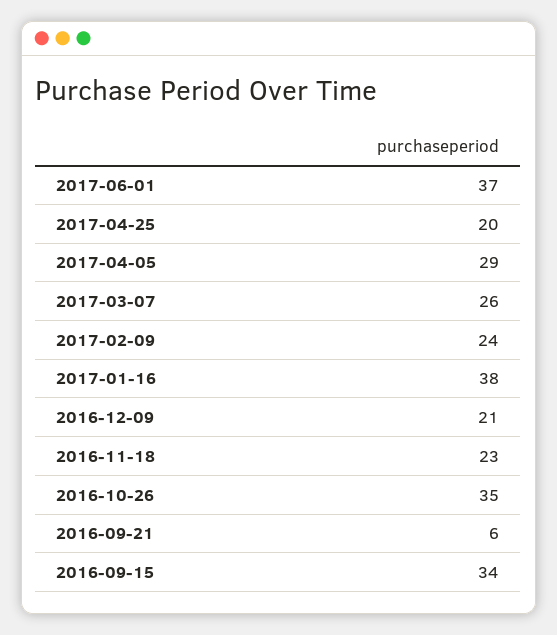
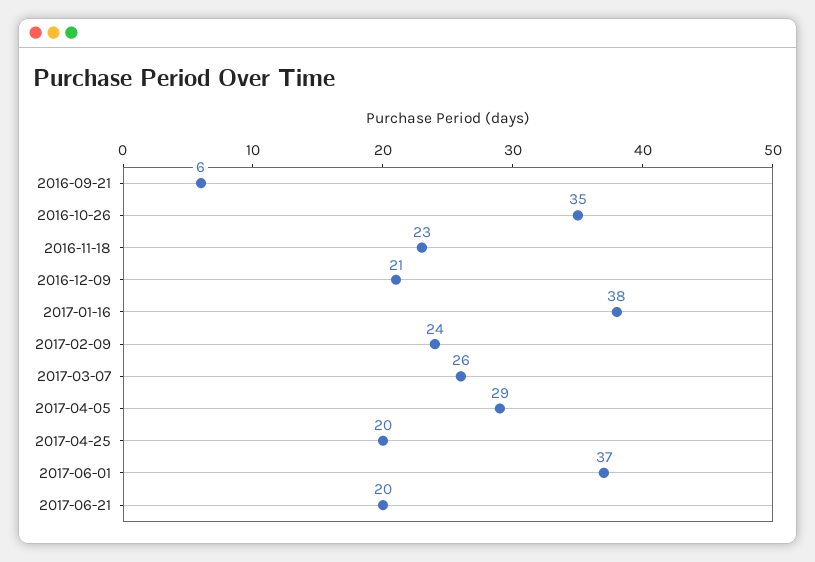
2016-09-15: 34 -> none
2017-06-21: none -> 20

